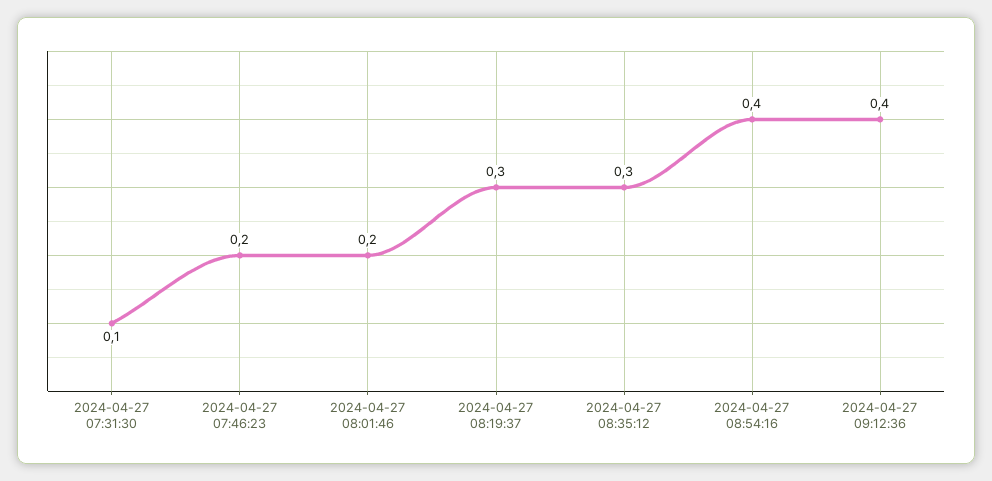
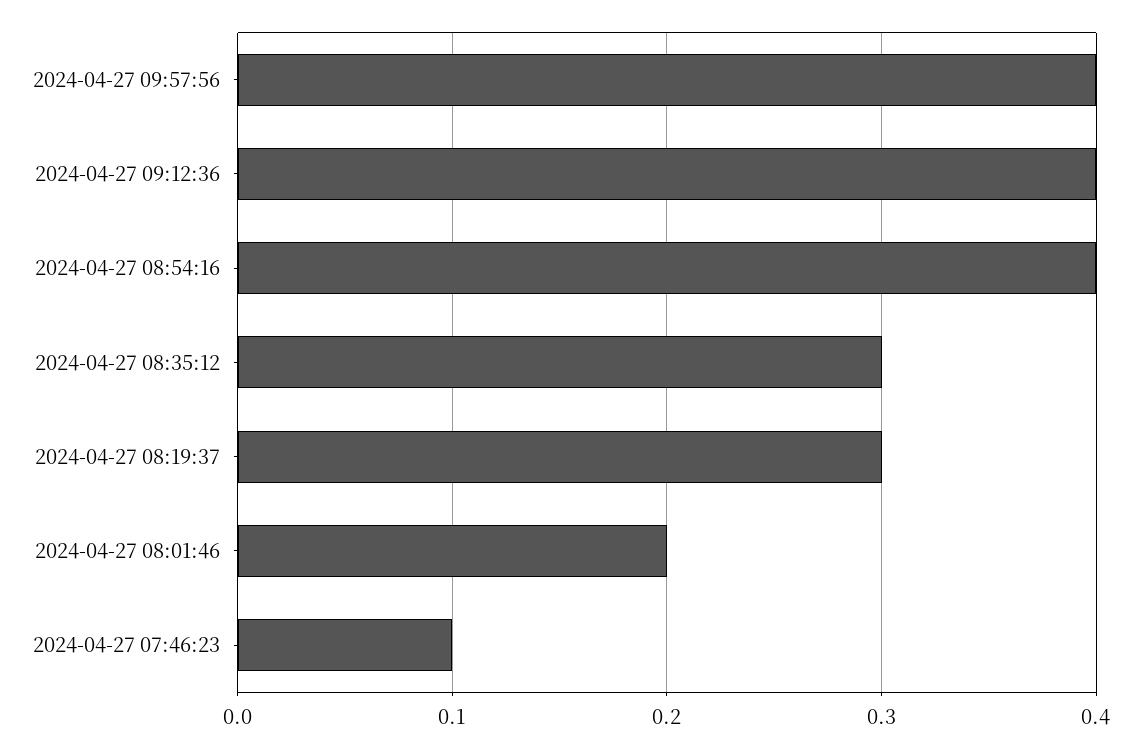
2024-04-27 07:31:30: 0.1 -> none
2024-04-27 07:46:23: 0.2 -> 0.1
2024-04-27 09:57:56: none -> 0.4

